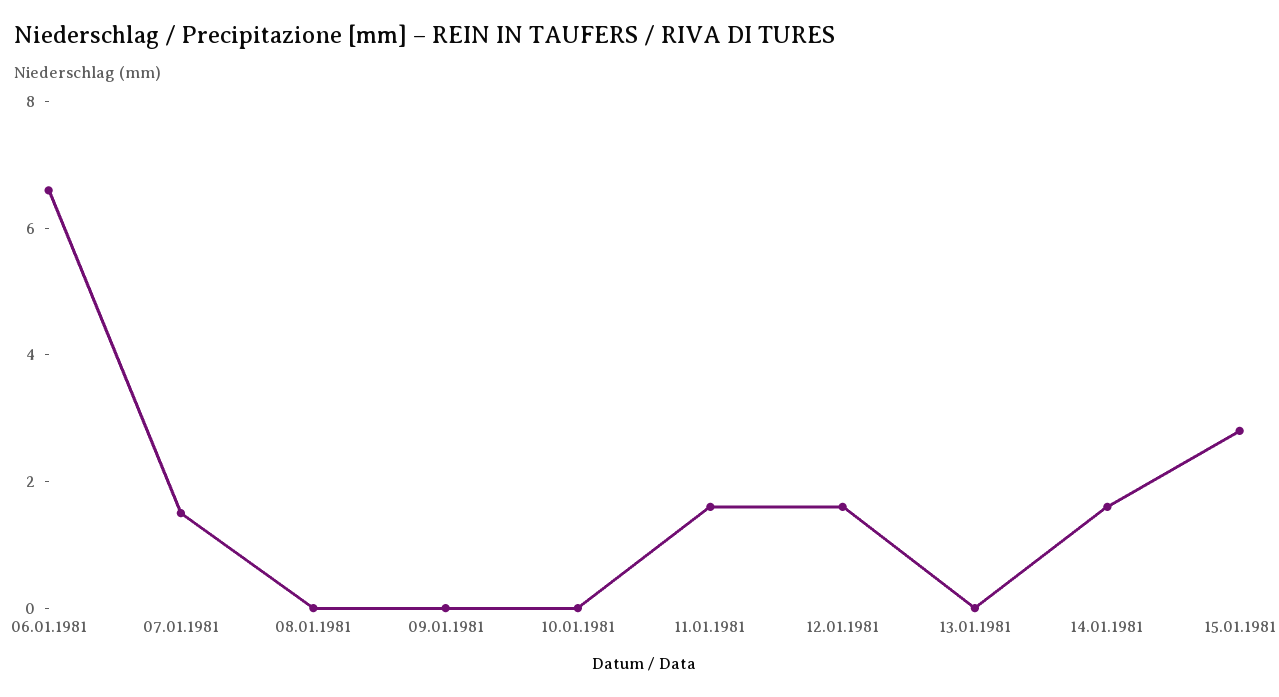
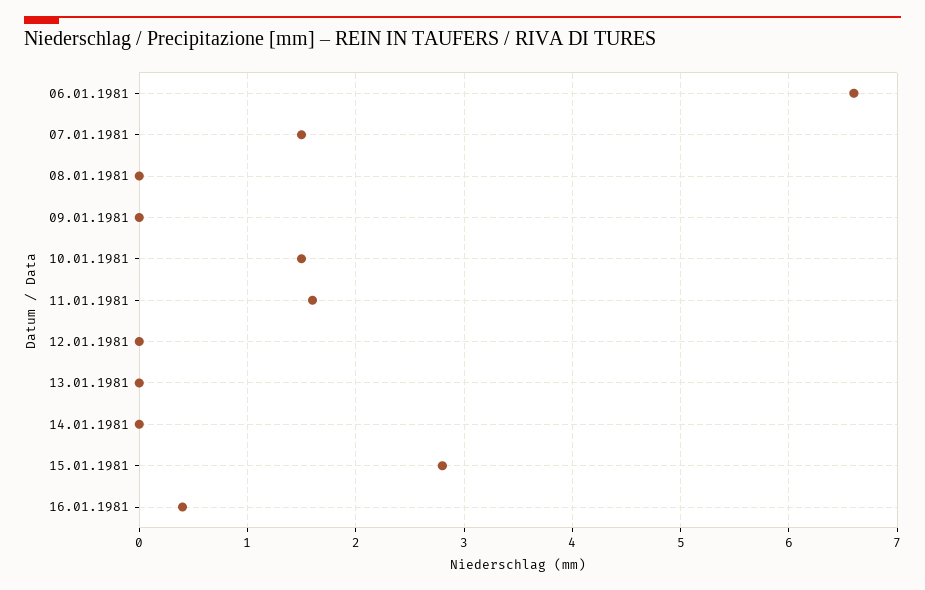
10.01.1981: 0 -> 1.5
12.01.1981: 1.5 -> 0
14.01.1981: 1.5 -> 0
16.01.1981: none -> 0.4

